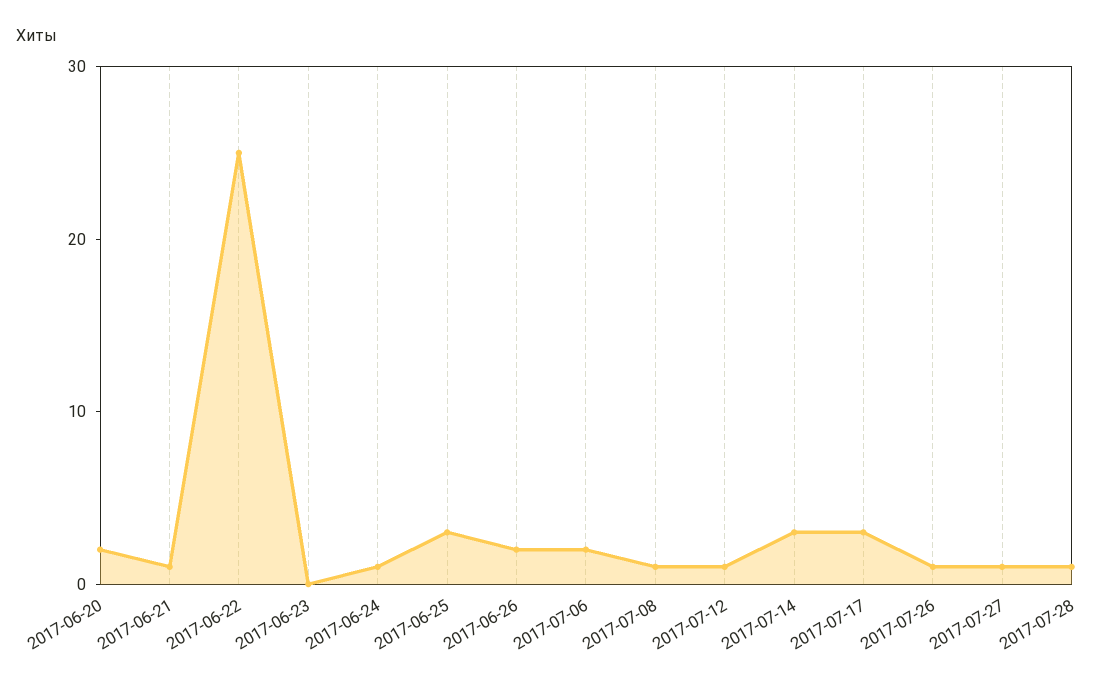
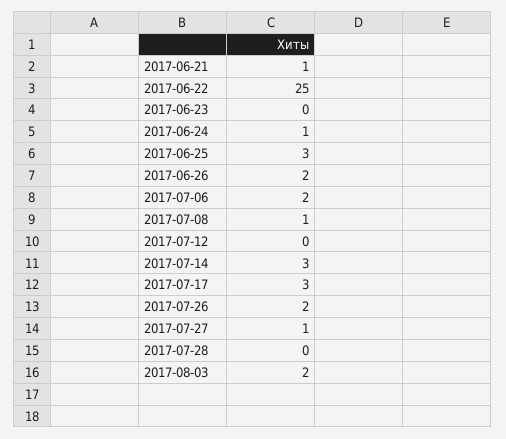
2017-06-20: 2 -> none
2017-07-12: 1 -> 0
2017-07-26: 1 -> 2
2017-07-28: 1 -> 0
2017-08-03: none -> 2

